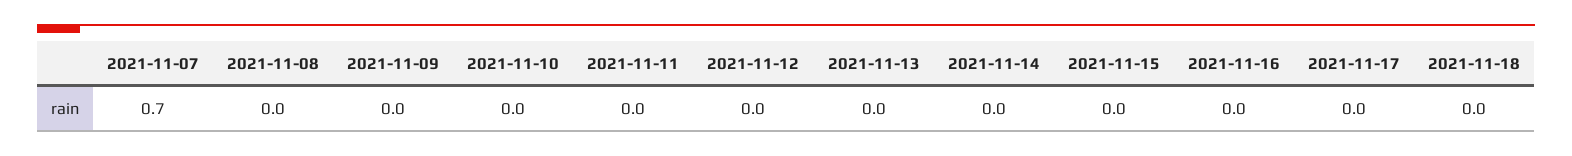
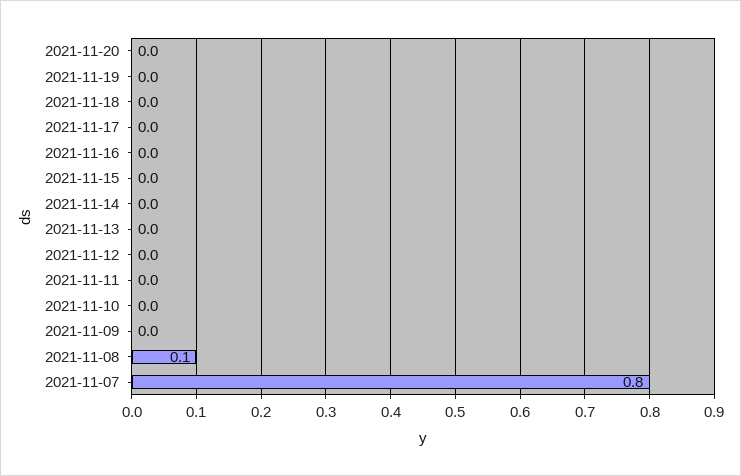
2021-11-07: 0.7 -> 0.8
2021-11-08: 0 -> 0.1
2021-11-20: none -> 0
2021-11-19: none -> 0

